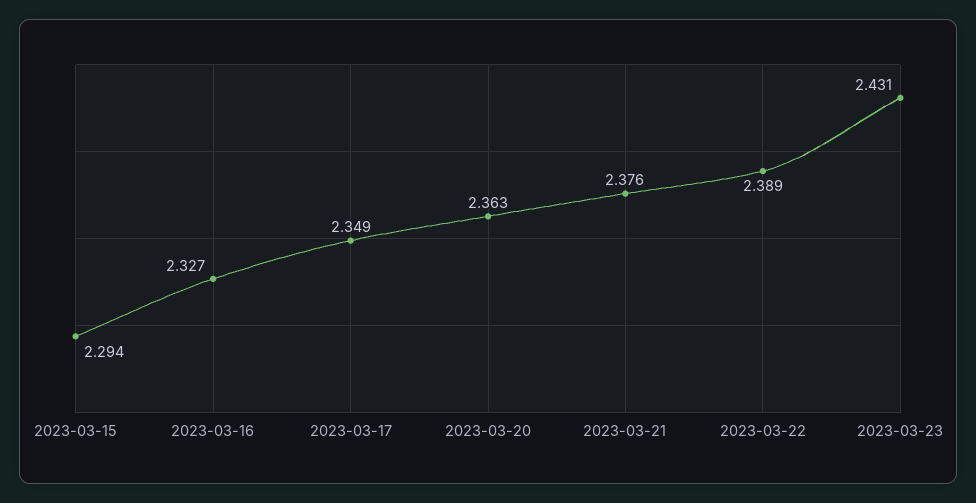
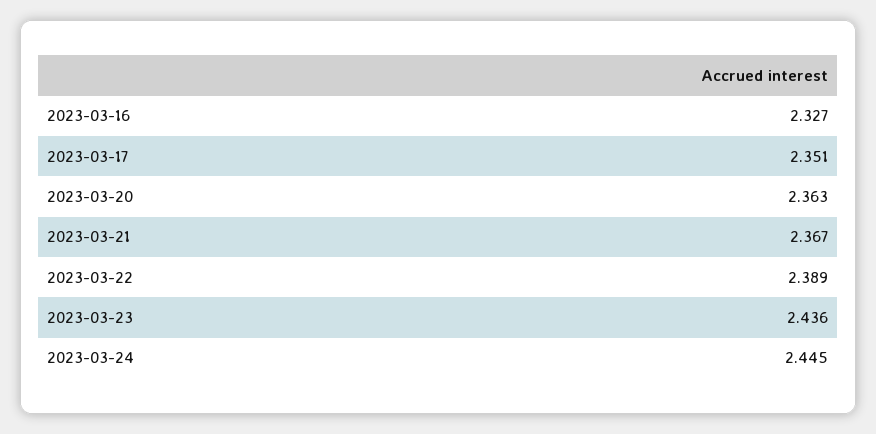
2023-03-15: 2.294 -> none
2023-03-17: 2.349 -> 2.351
2023-03-21: 2.376 -> 2.367
2023-03-23: 2.431 -> 2.436
2023-03-24: none -> 2.445

